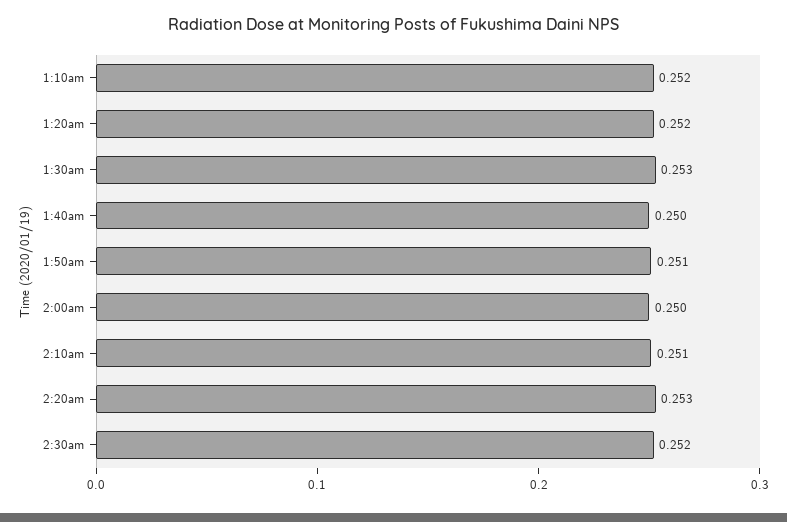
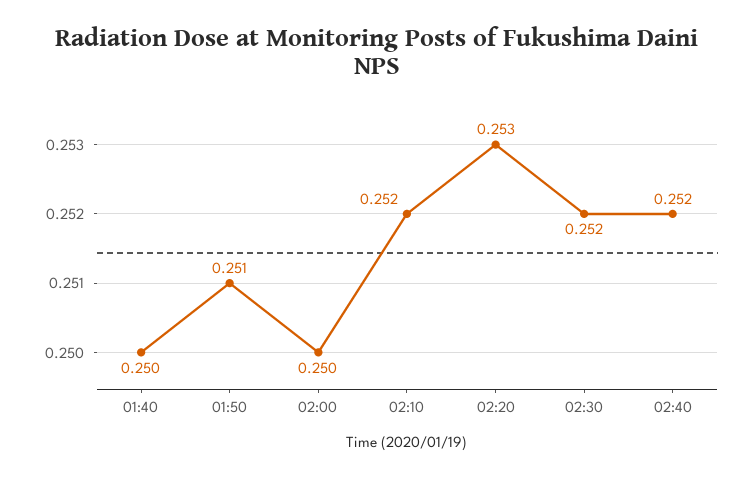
1:10am: 0.252 -> none
1:20am: 0.252 -> none
1:30am: 0.253 -> none
2:10am: 0.251 -> 0.252
02:40: none -> 0.252

